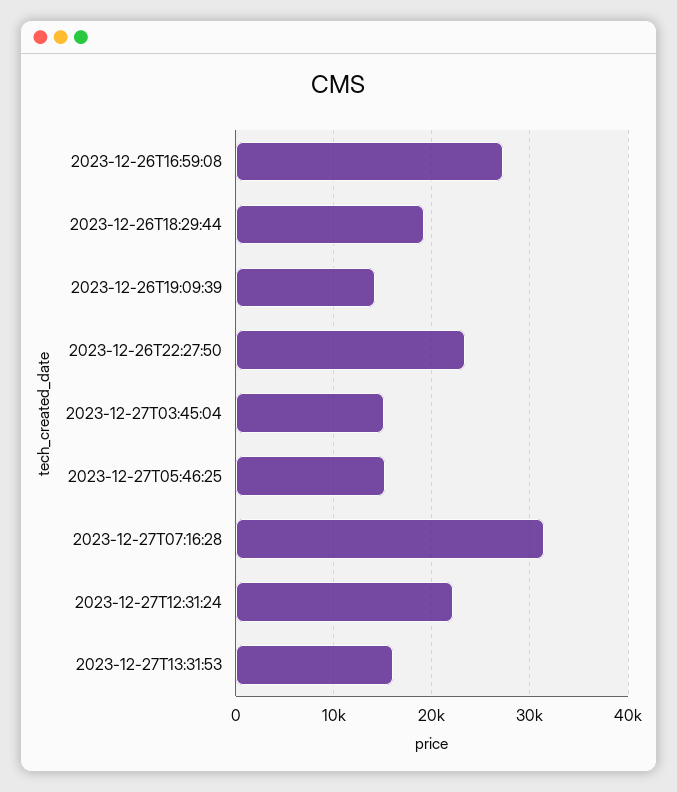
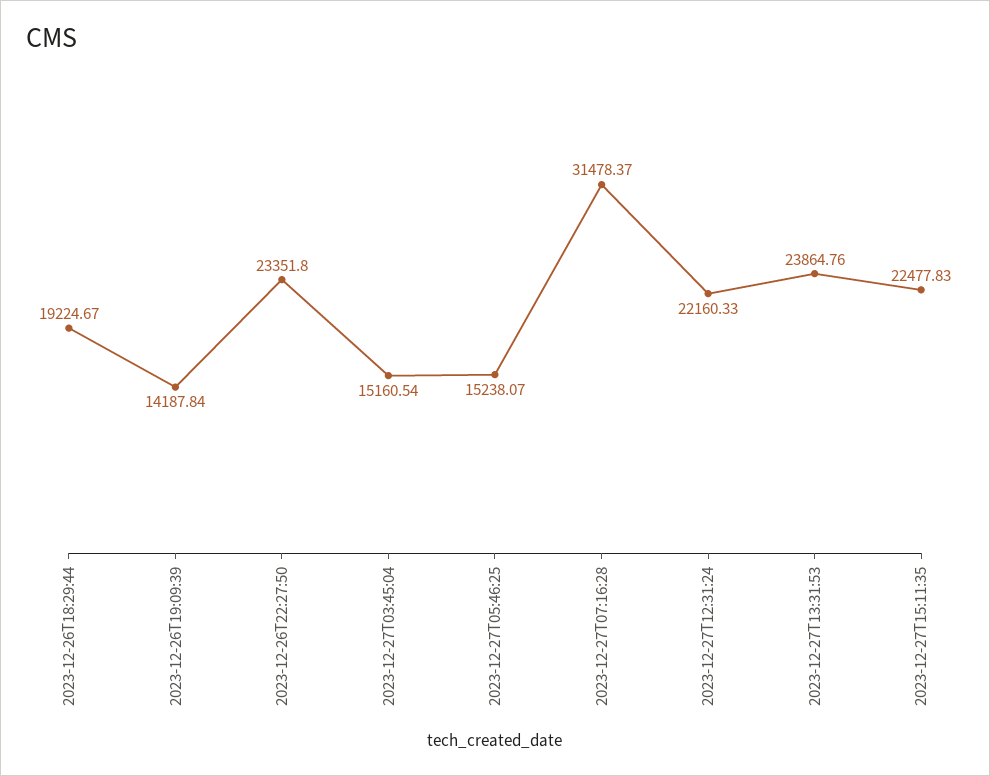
2023-12-26T16:59:08: 27000 -> none
2023-12-27T13:31:53: 16000 -> 23864.76
2023-12-27T15:11:35: none -> 22477.83

